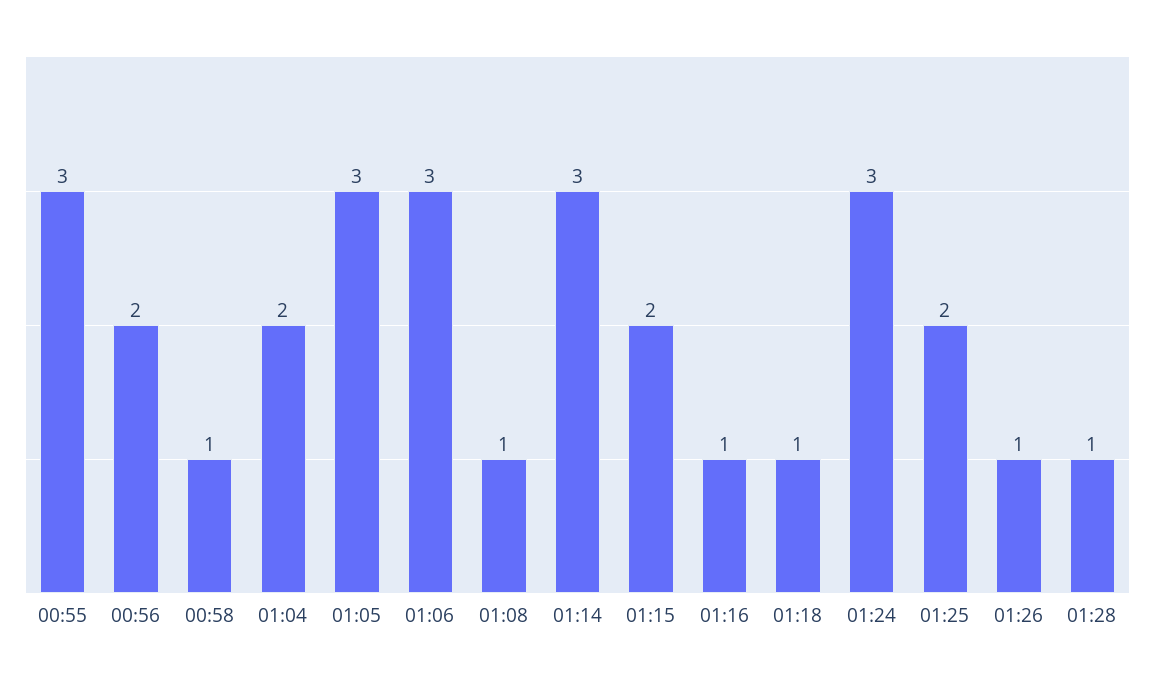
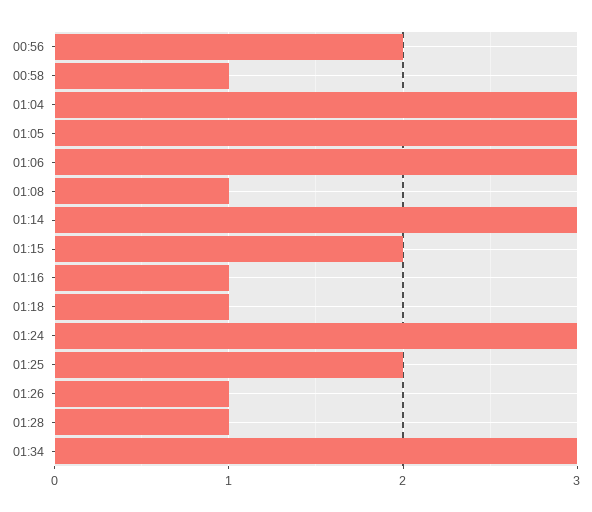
00:55: 3 -> none
01:04: 2 -> 3
01:34: none -> 3

